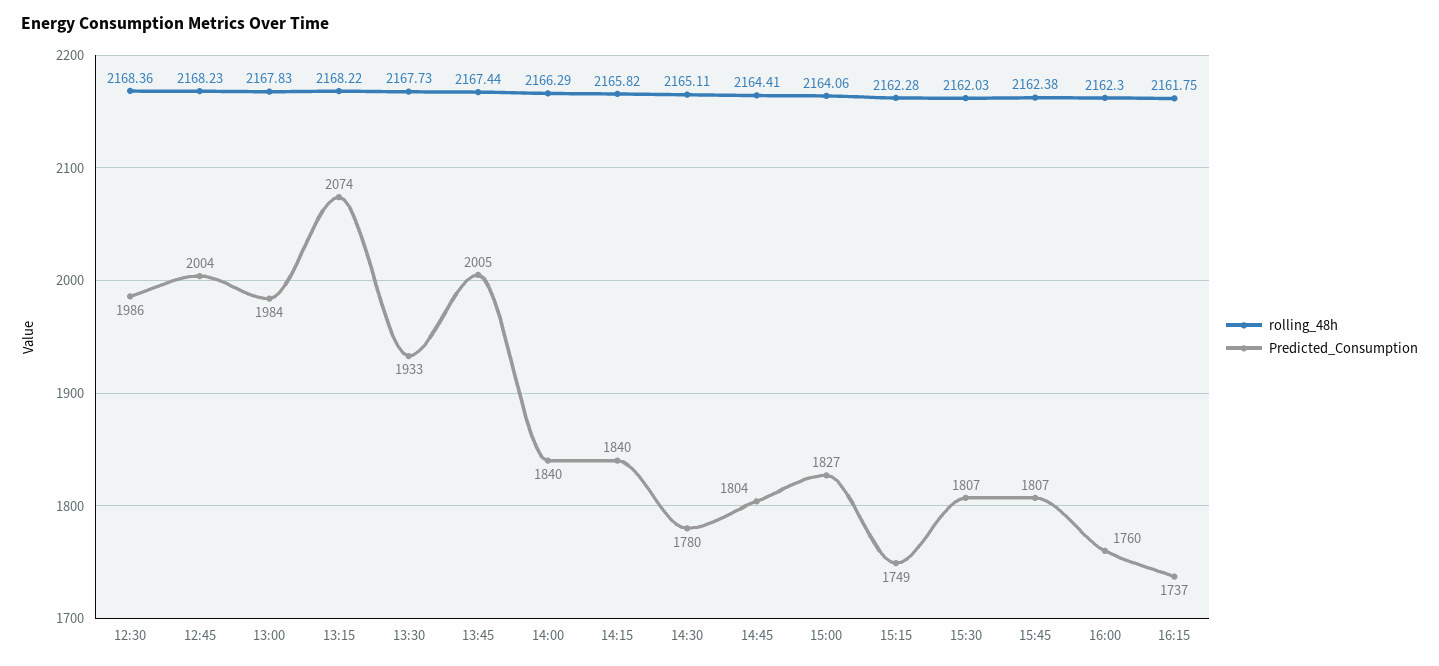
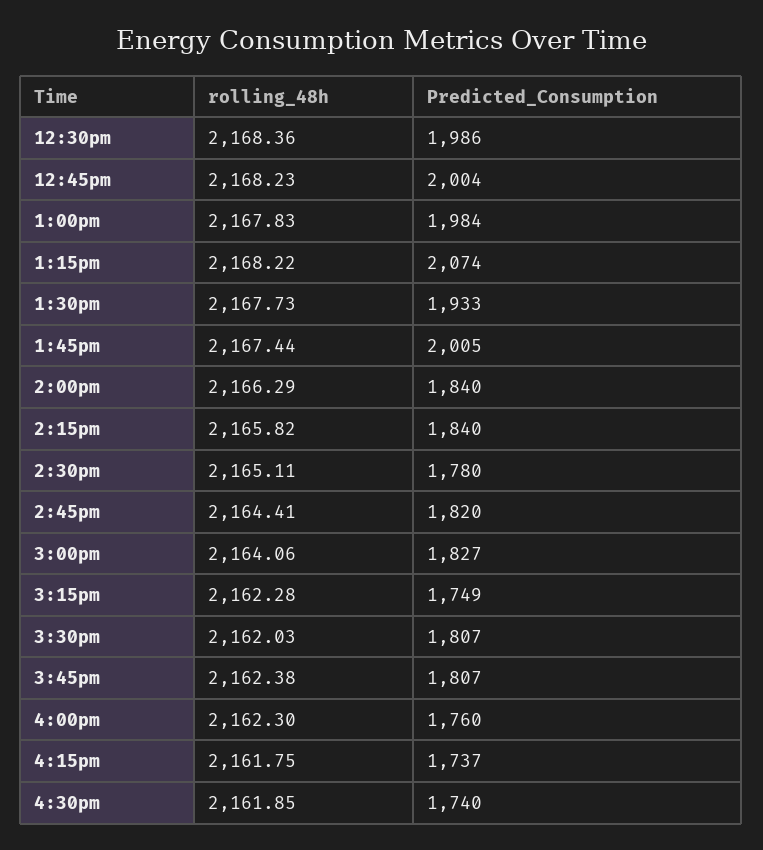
Predicted_Consumption, 14:45: 1804 -> 1820
rolling_48h, 4:30pm: none -> 2161.85
Predicted_Consumption, 4:30pm: none -> 1740

